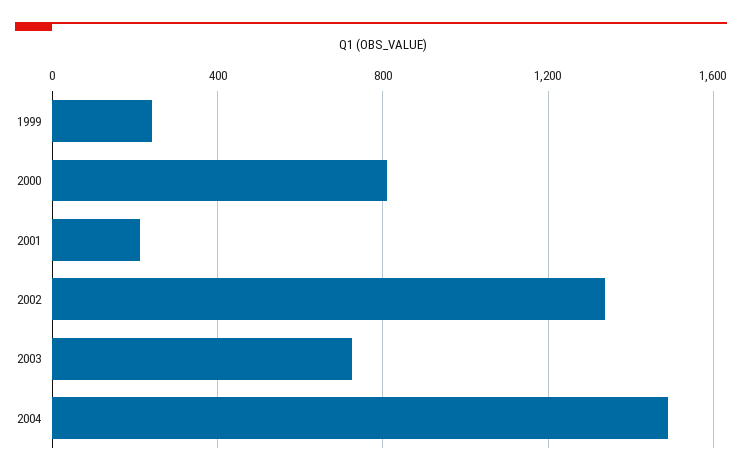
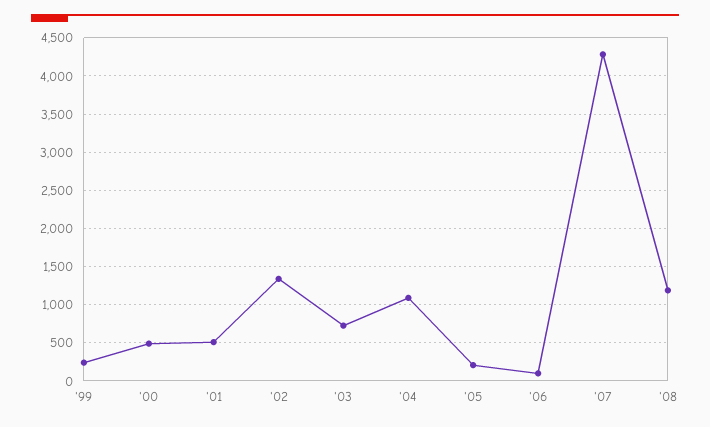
2000: 800 -> 500
2001: 200 -> 500
2004: 1500 -> 1100
'05: none -> 200
'06: none -> 100
'07: none -> 4300
'08: none -> 1200

